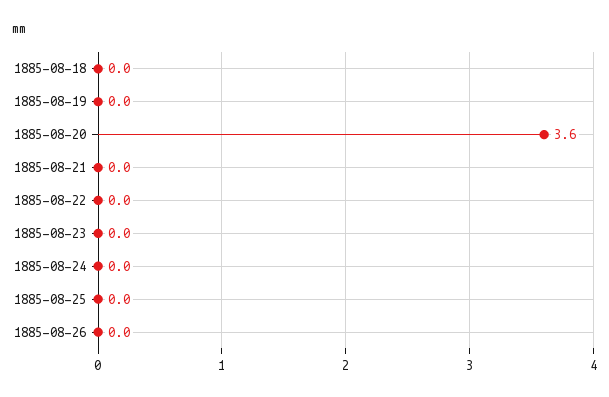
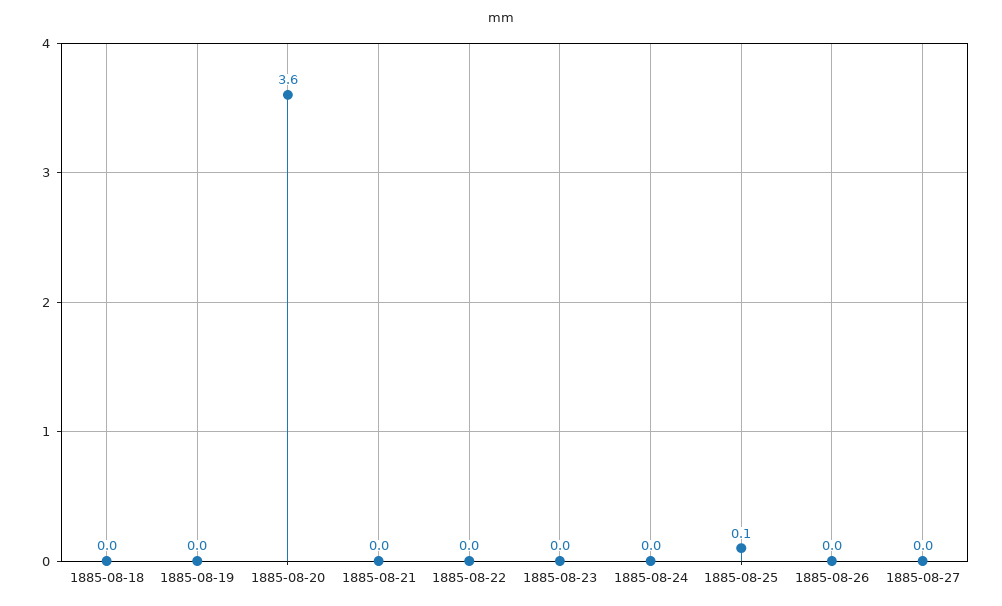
1885-08-25: 0 -> 0.1
1885-08-27: none -> 0

